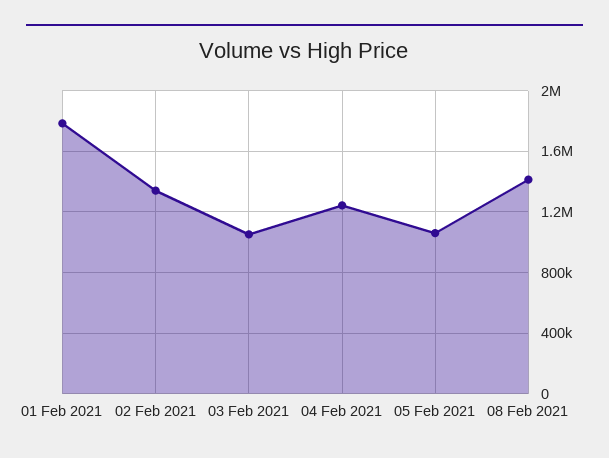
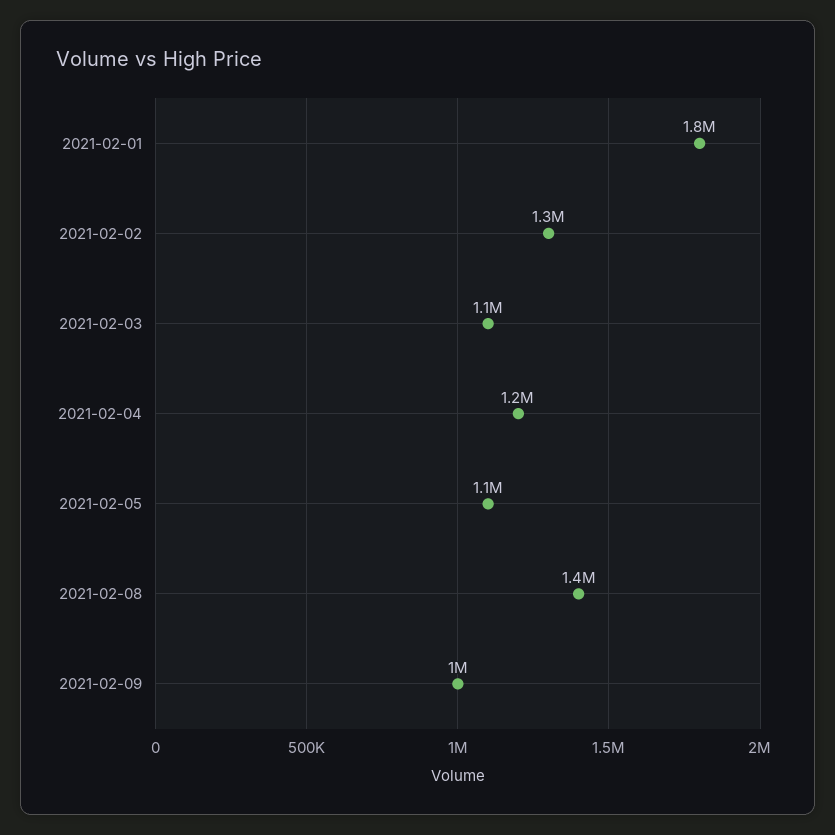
2021-02-09: none -> 1000000

